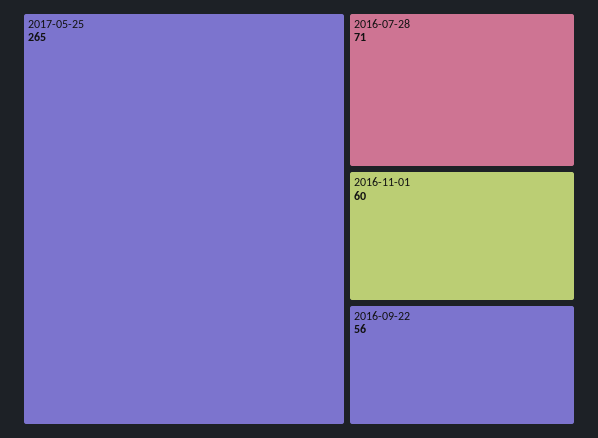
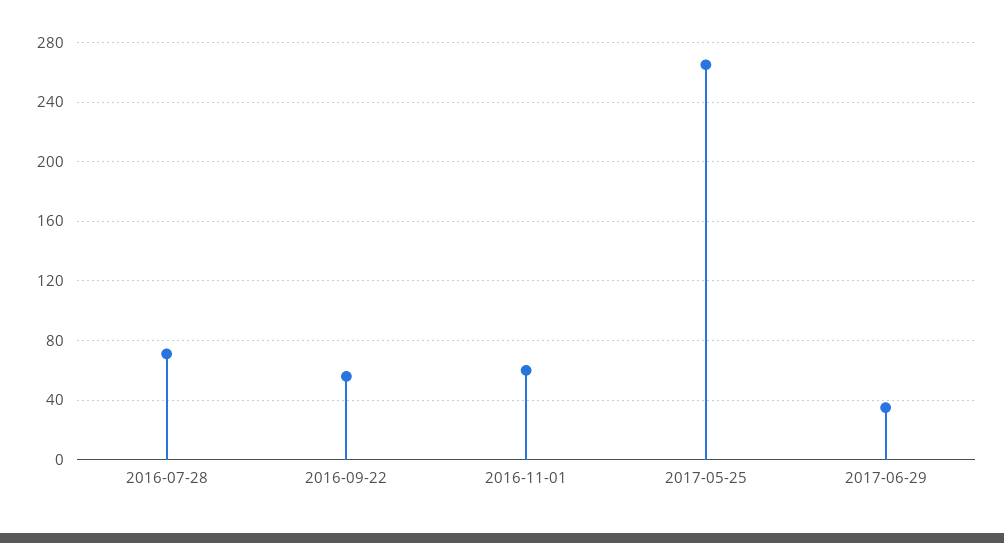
2017-06-29: none -> 35

